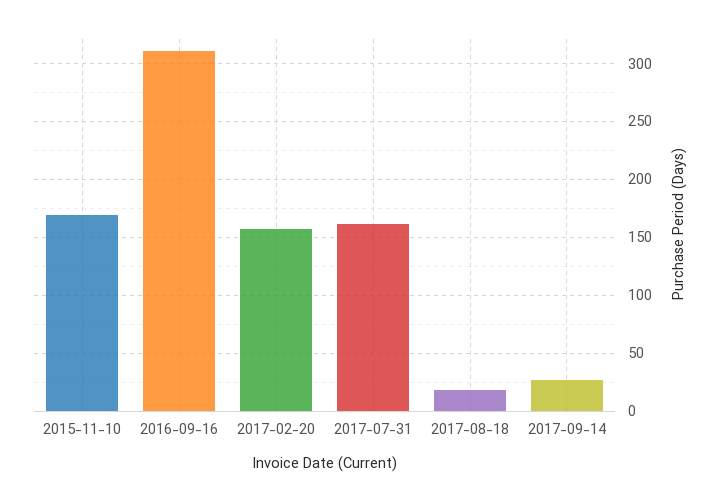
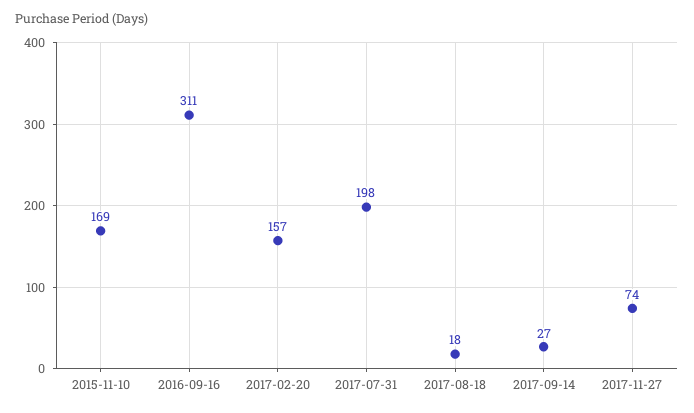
2017-07-31: 160 -> 198
2017-11-27: none -> 74

